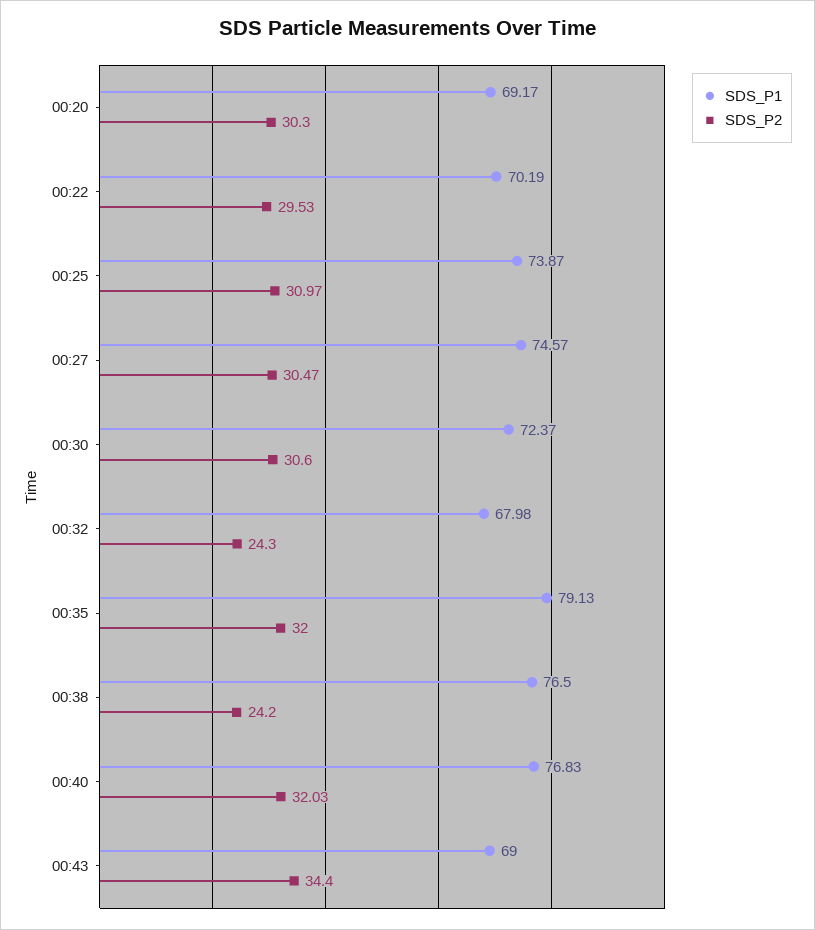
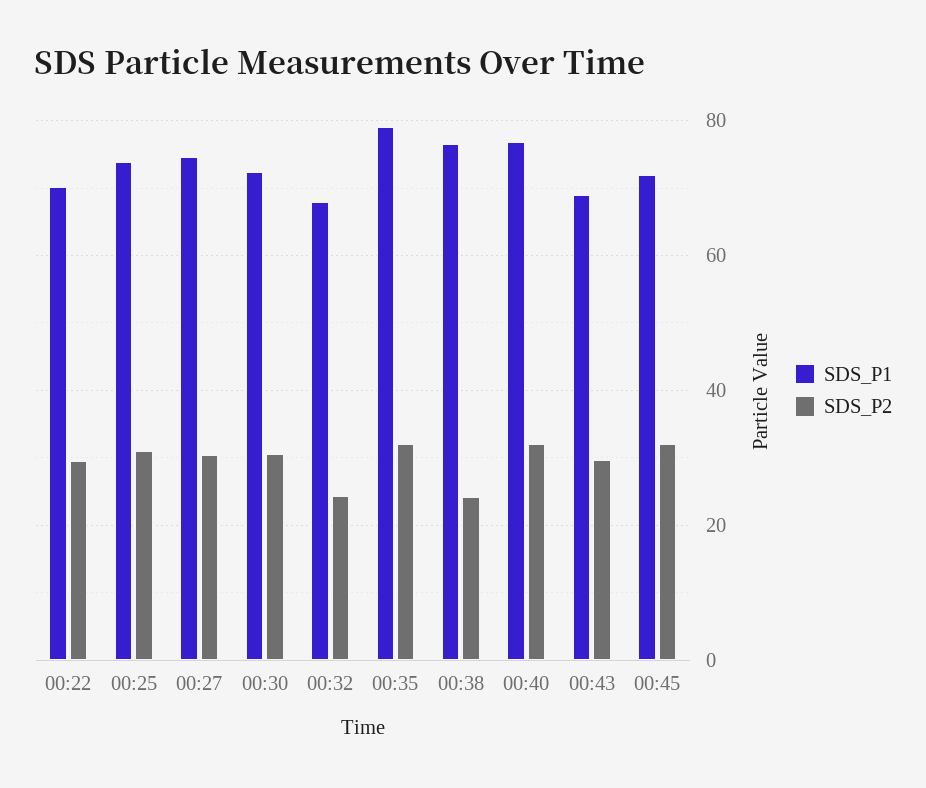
SDS_P1, 00:20: 69.17 -> none
SDS_P2, 00:20: 30.3 -> none
SDS_P2, 00:43: 34.4 -> 30
SDS_P1, 00:45: none -> 72
SDS_P2, 00:45: none -> 32

